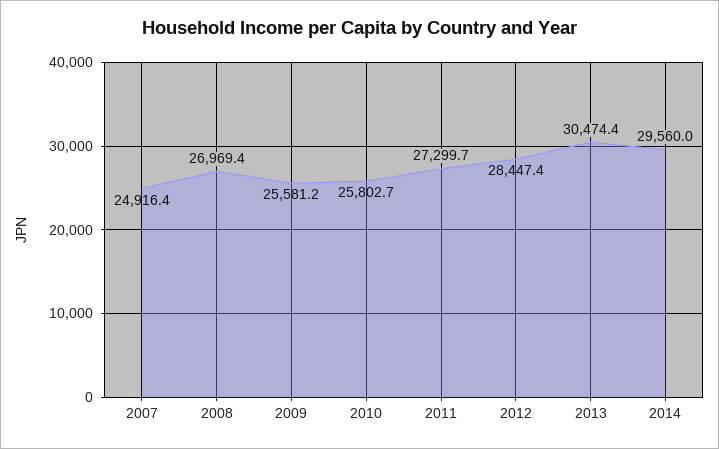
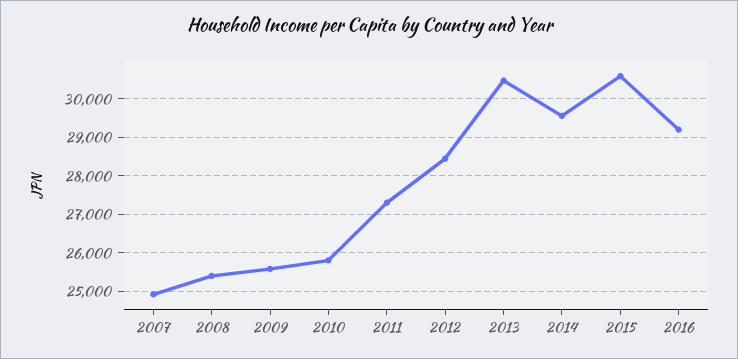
2008: 26969.4 -> 25400
2015: none -> 30600
2016: none -> 29200

